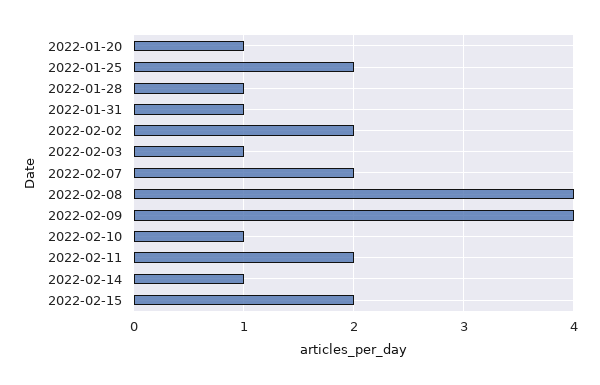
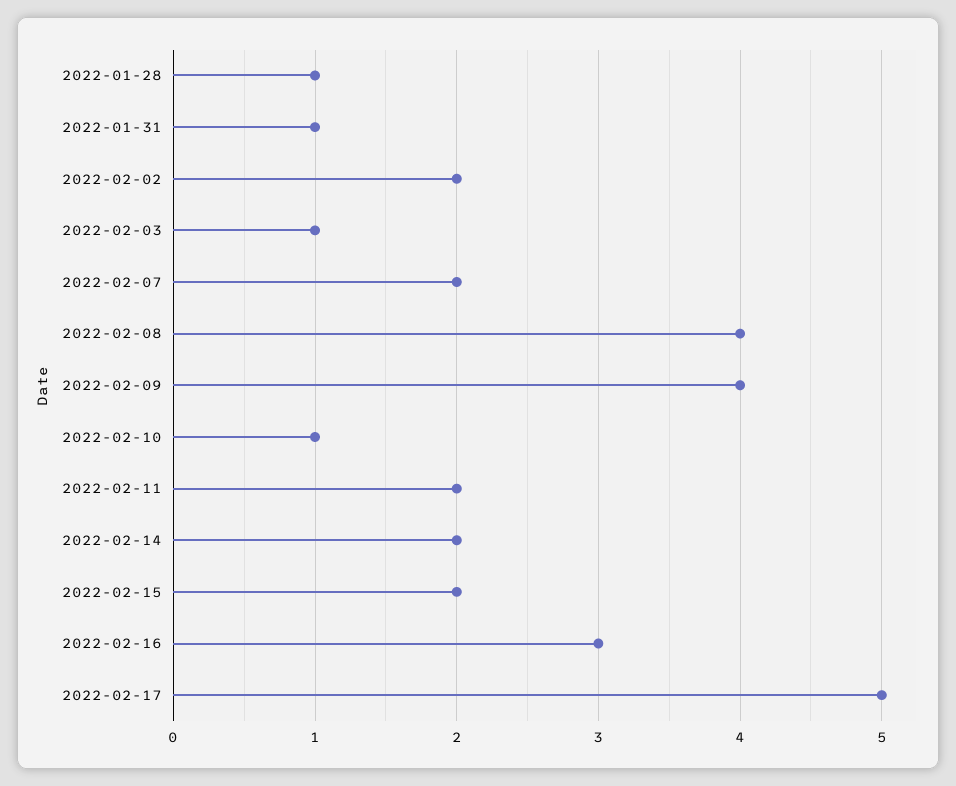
2022-01-20: 1 -> none
2022-01-25: 2 -> none
2022-02-14: 1 -> 2
2022-02-16: none -> 3
2022-02-17: none -> 5

